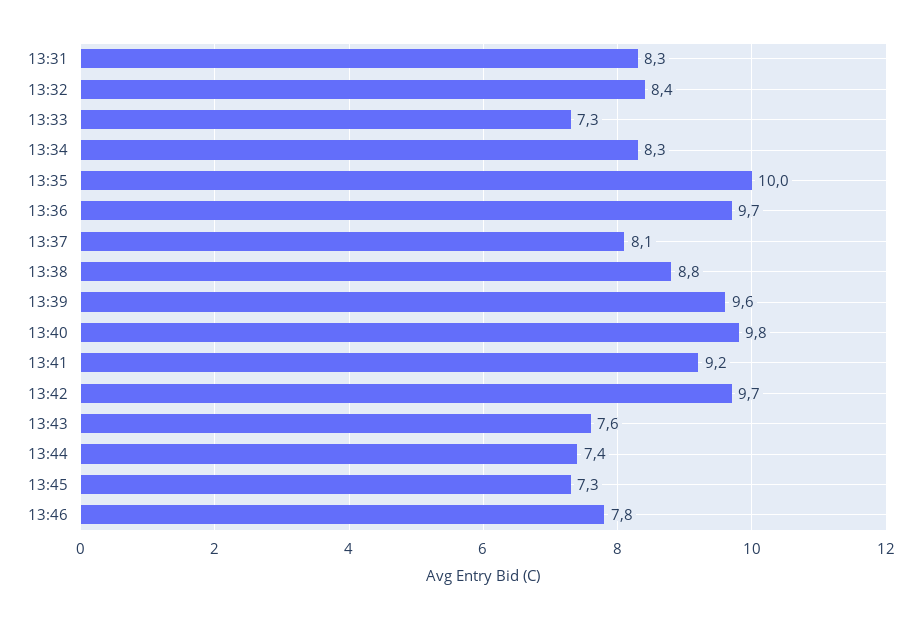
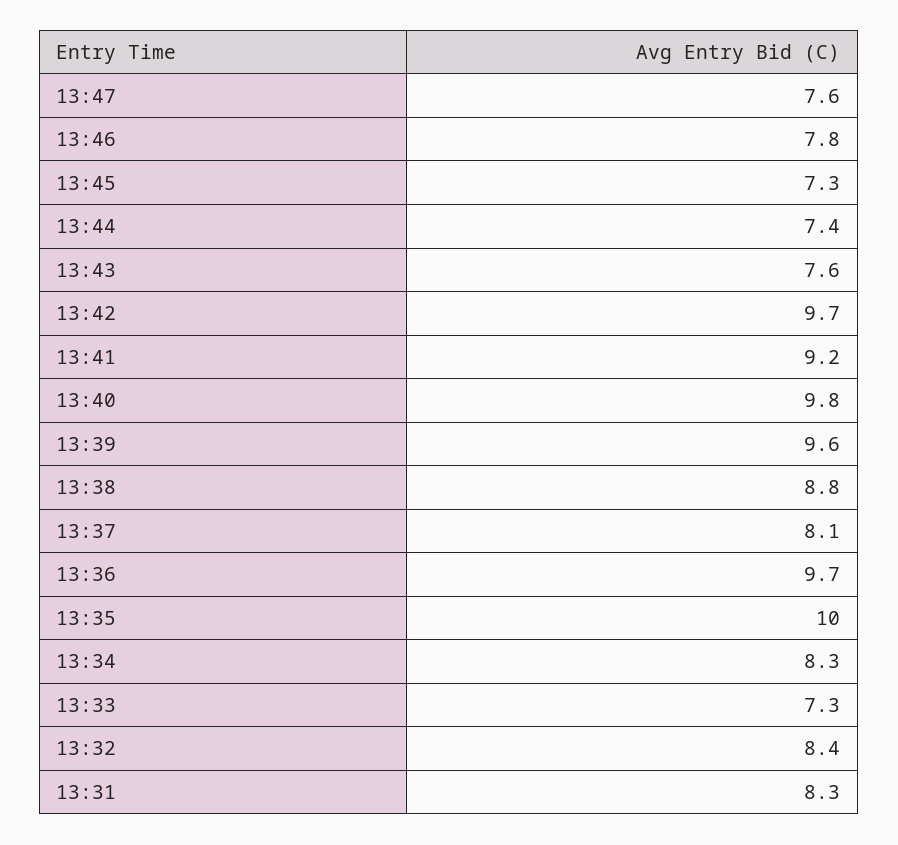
13:47: none -> 7.6

